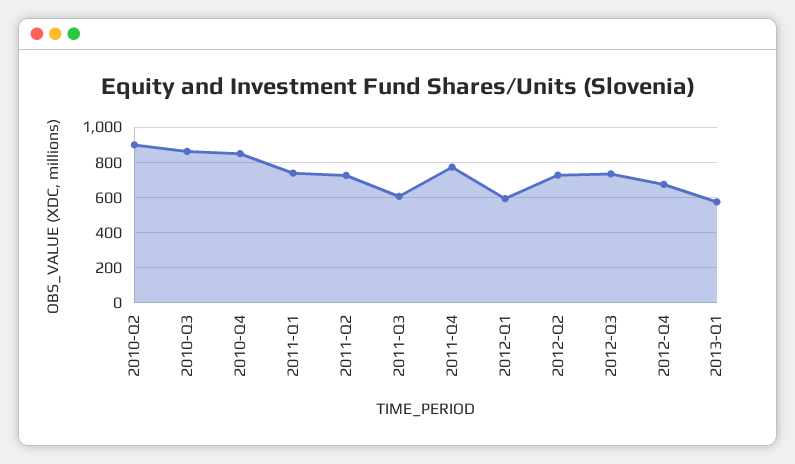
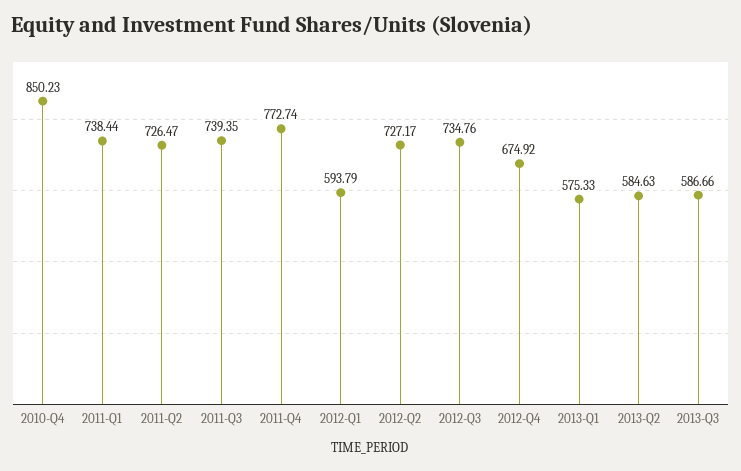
2010-Q2: 900 -> none
2010-Q3: 850 -> none
2011-Q3: 600 -> 739.35
2013-Q2: none -> 584.63
2013-Q3: none -> 586.66

